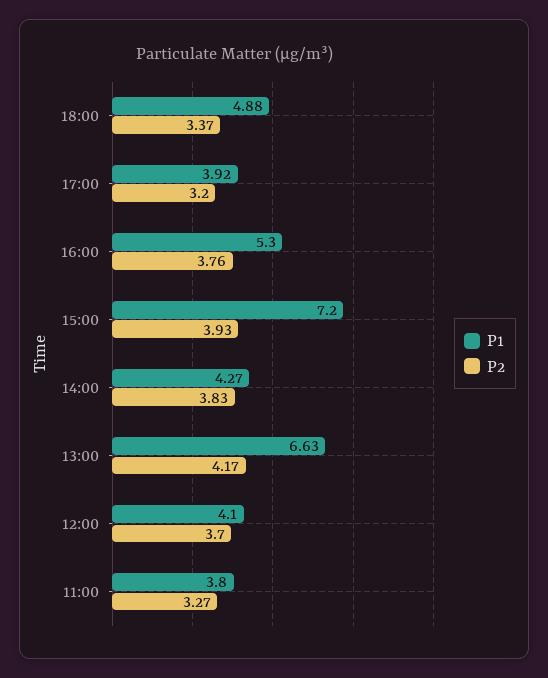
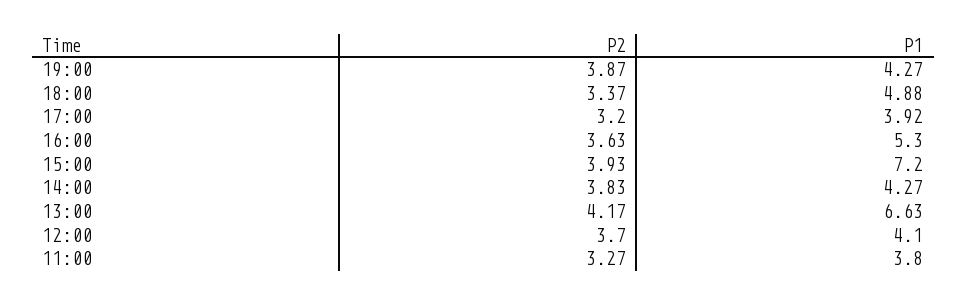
P2, 16:00: 3.76 -> 3.63
P2, 19:00: none -> 3.87
P1, 19:00: none -> 4.27

